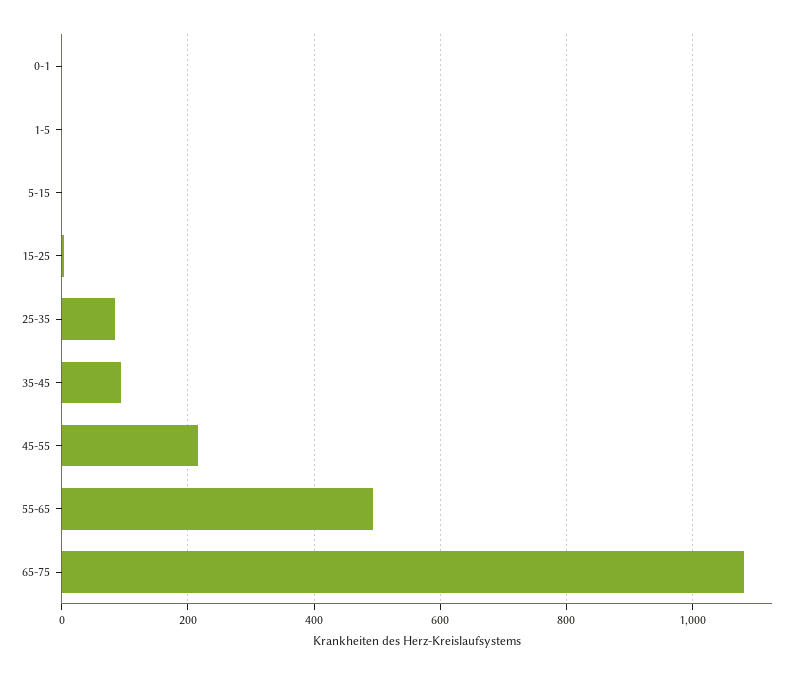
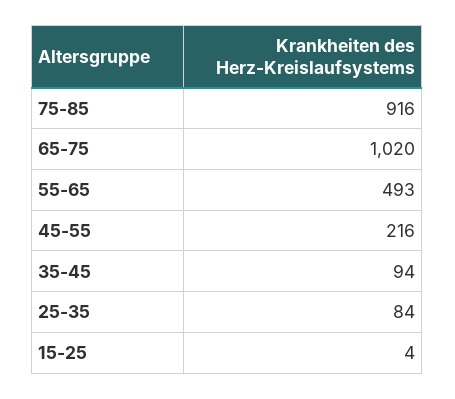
0-1: 0 -> none
1-5: 0 -> none
5-15: 0 -> none
65-75: 1080 -> 1020
75-85: none -> 916

